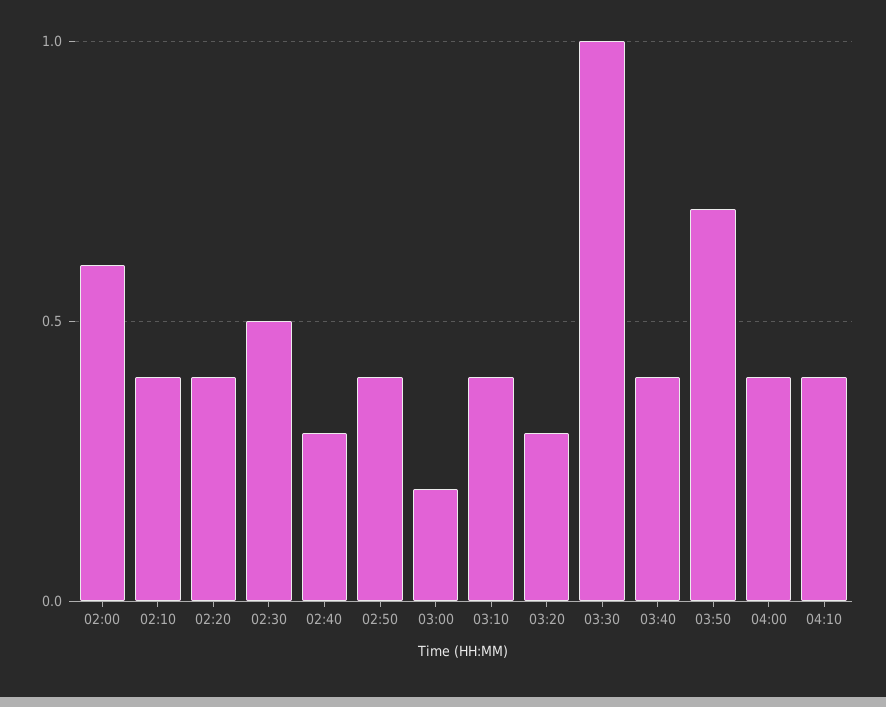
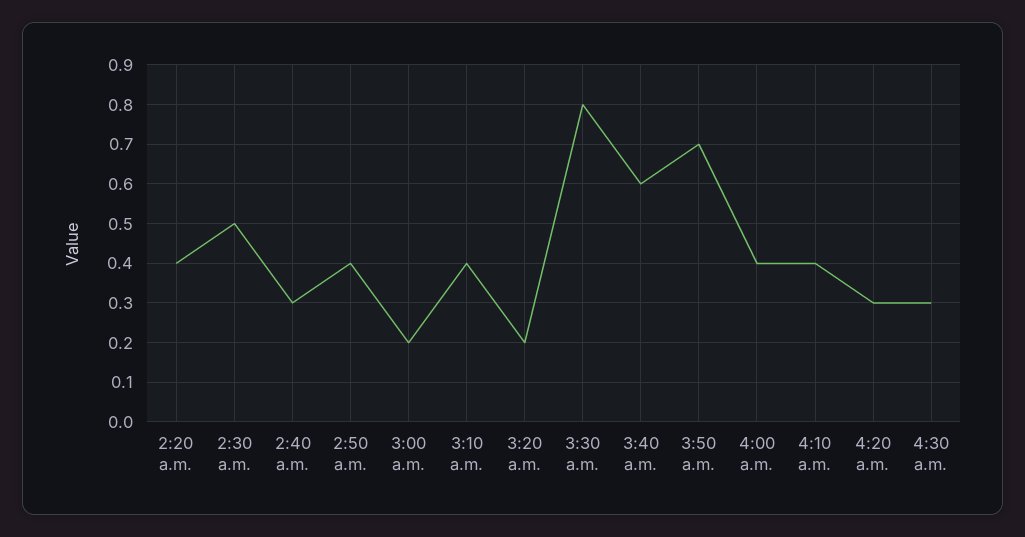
02:00: 0.6 -> none
02:10: 0.4 -> none
03:20: 0.3 -> 0.2
03:30: 1 -> 0.8
03:40: 0.4 -> 0.6
4:20 a.m.: none -> 0.3
4:30 a.m.: none -> 0.3

